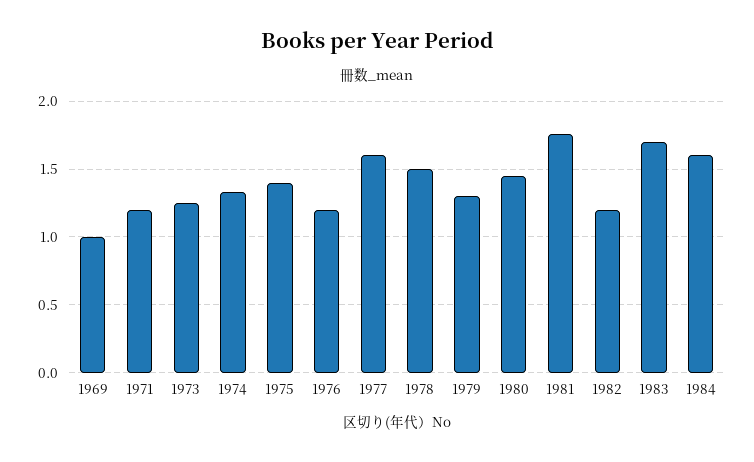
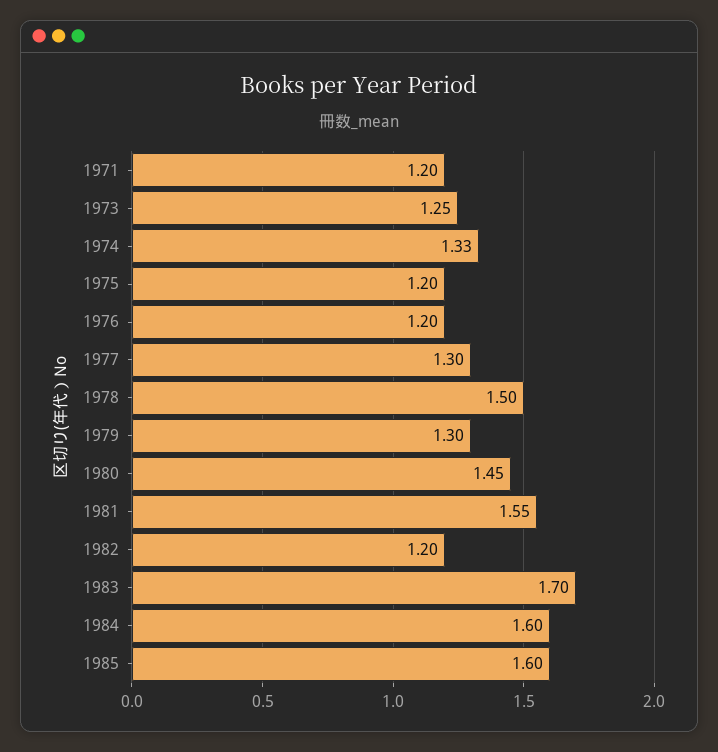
1969: 1 -> none
1975: 1.4 -> 1.2
1977: 1.6 -> 1.3
1981: 1.75 -> 1.55
1985: none -> 1.6

